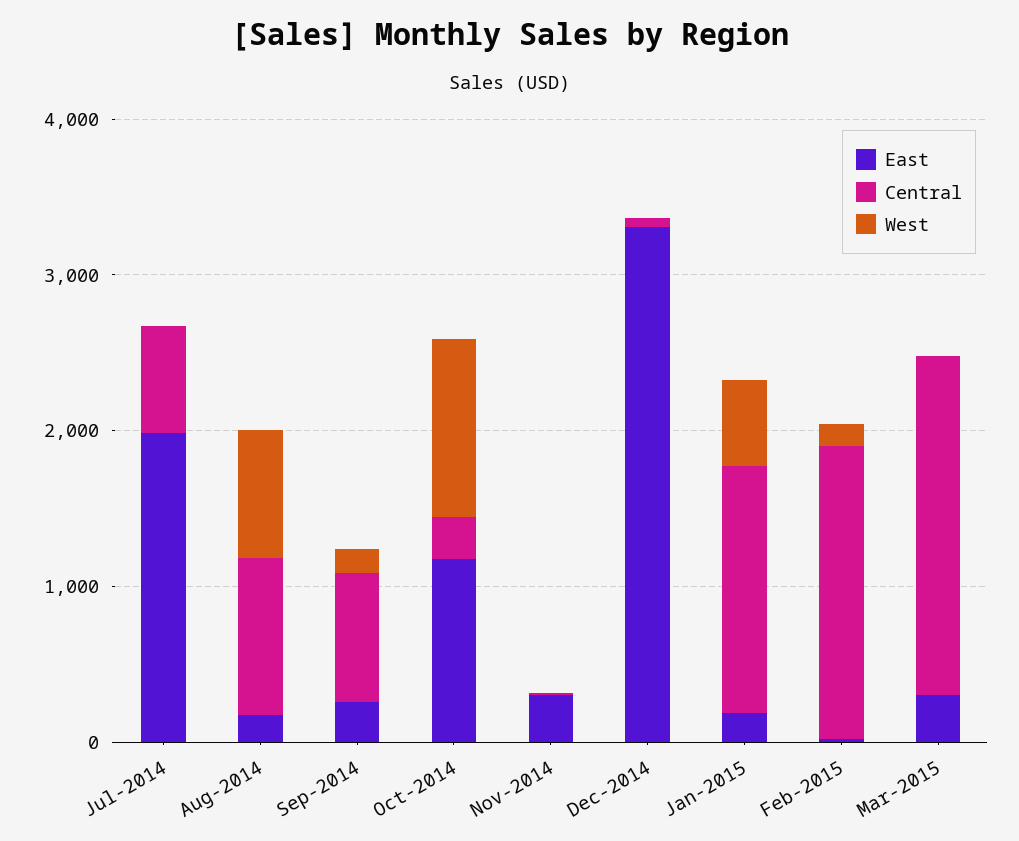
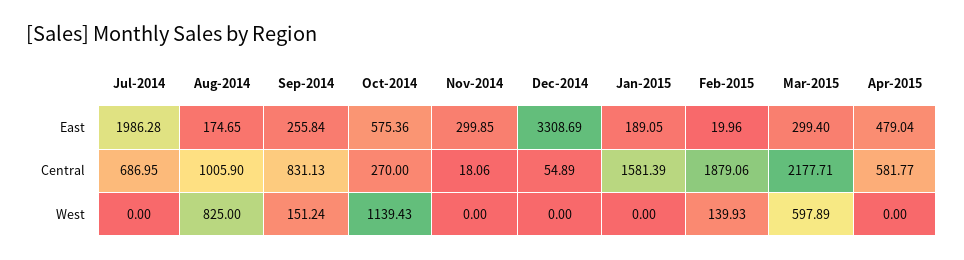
East, Oct-2014: 1200 -> 575.36
West, Jan-2015: 600 -> 0
West, Mar-2015: 0 -> 597.89
East, Apr-2015: none -> 479.04
Central, Apr-2015: none -> 581.77
West, Apr-2015: none -> 0

